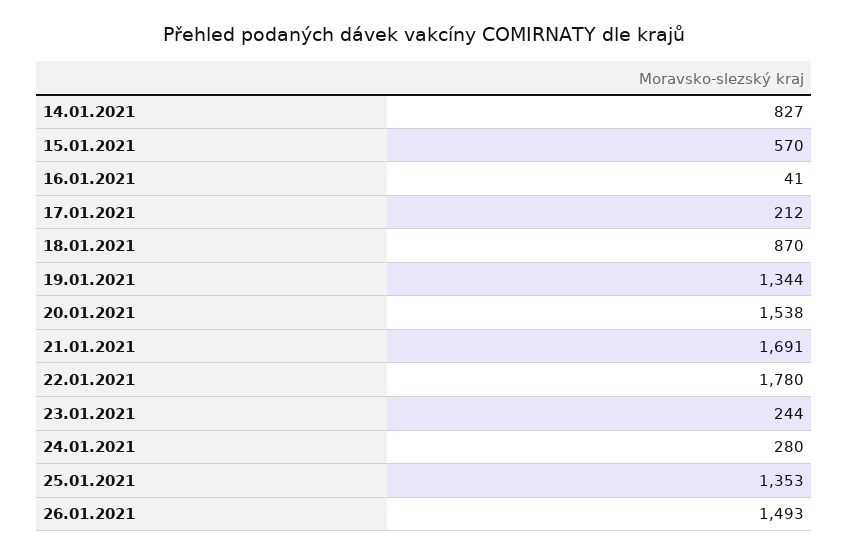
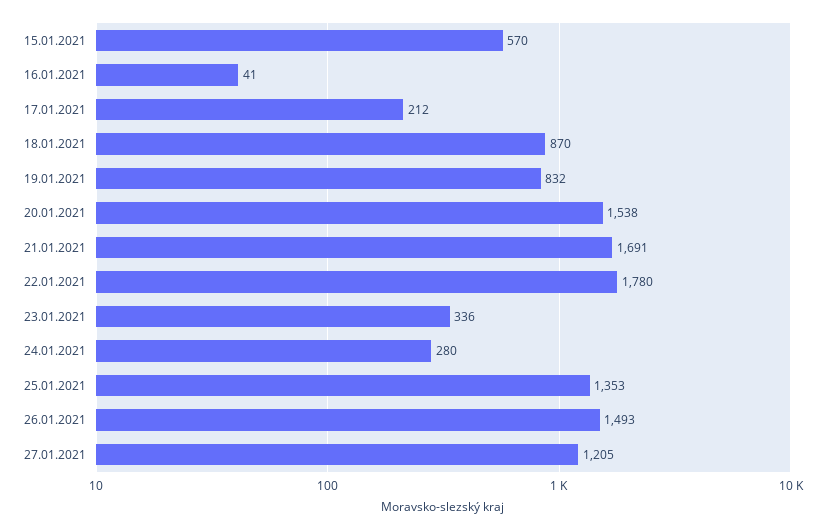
14.01.2021: 827 -> none
19.01.2021: 1344 -> 832
23.01.2021: 244 -> 336
27.01.2021: none -> 1205

